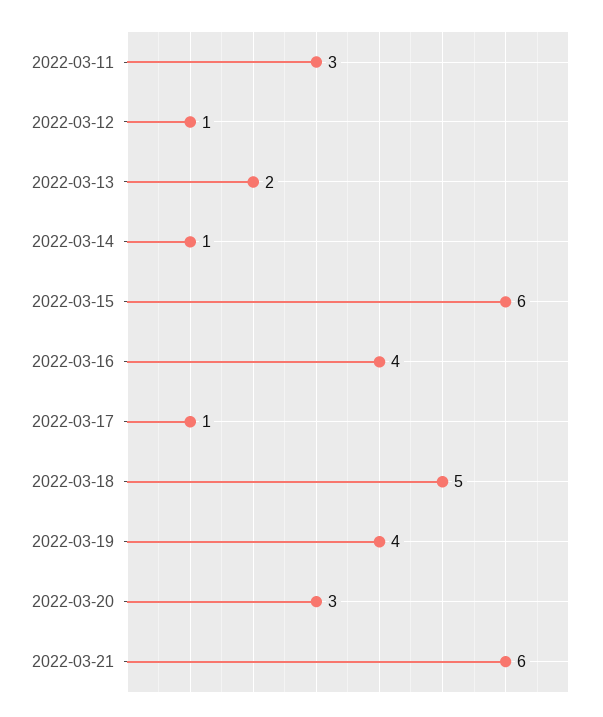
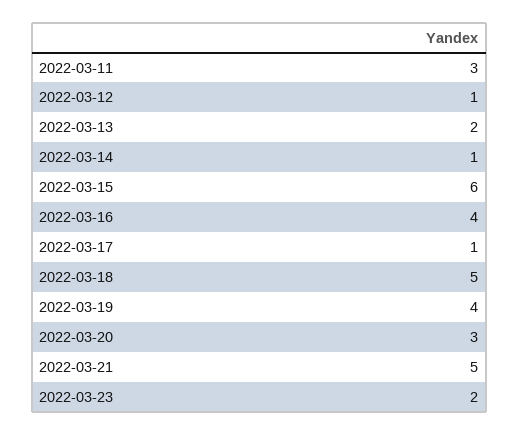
2022-03-21: 6 -> 5
2022-03-23: none -> 2

